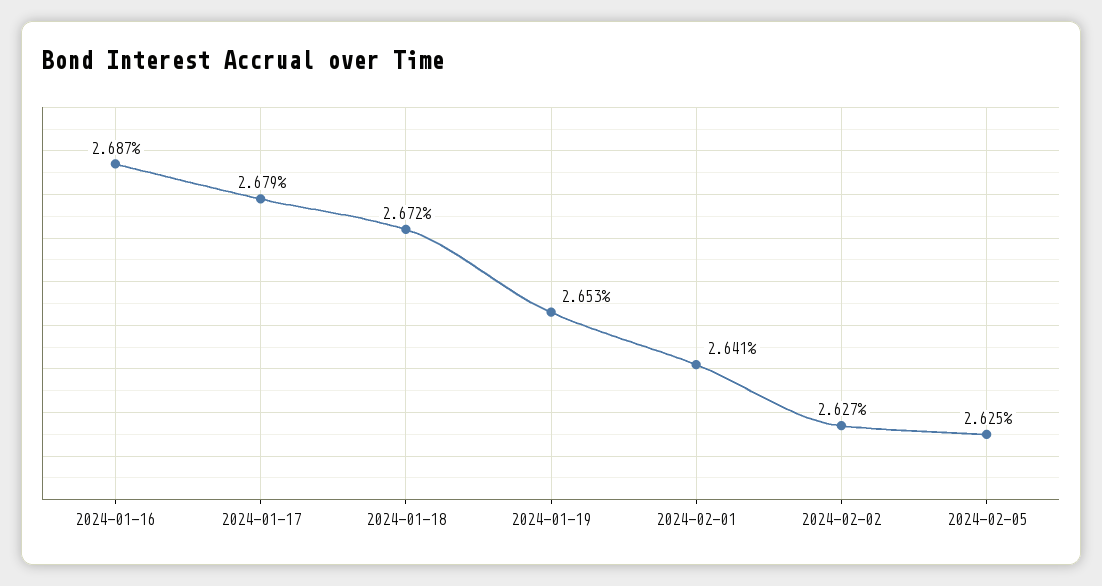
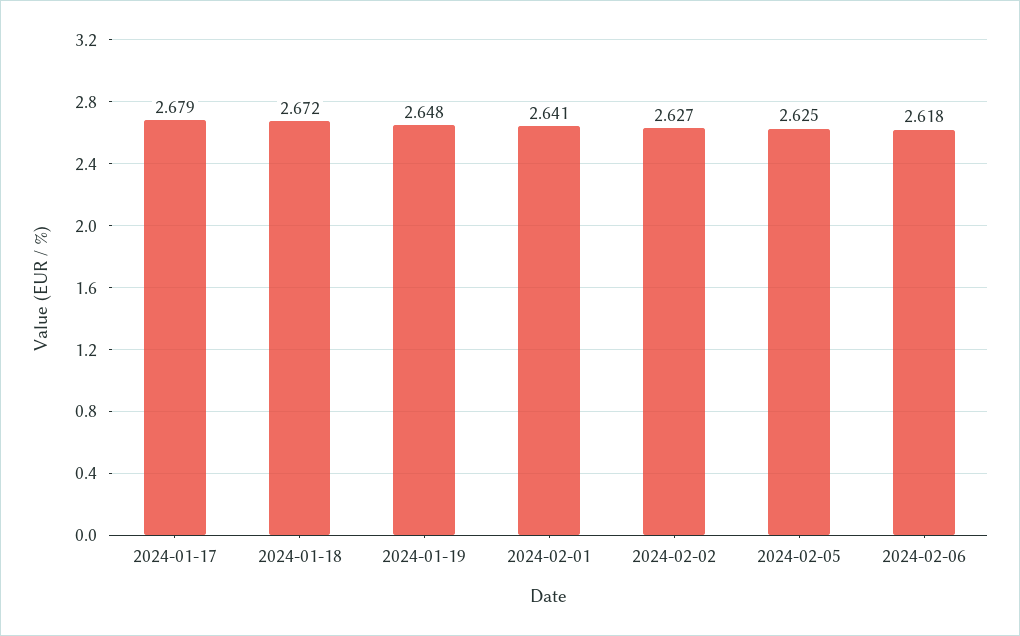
2024-01-16: 2.687 -> none
2024-01-19: 2.653 -> 2.648
2024-02-06: none -> 2.618

